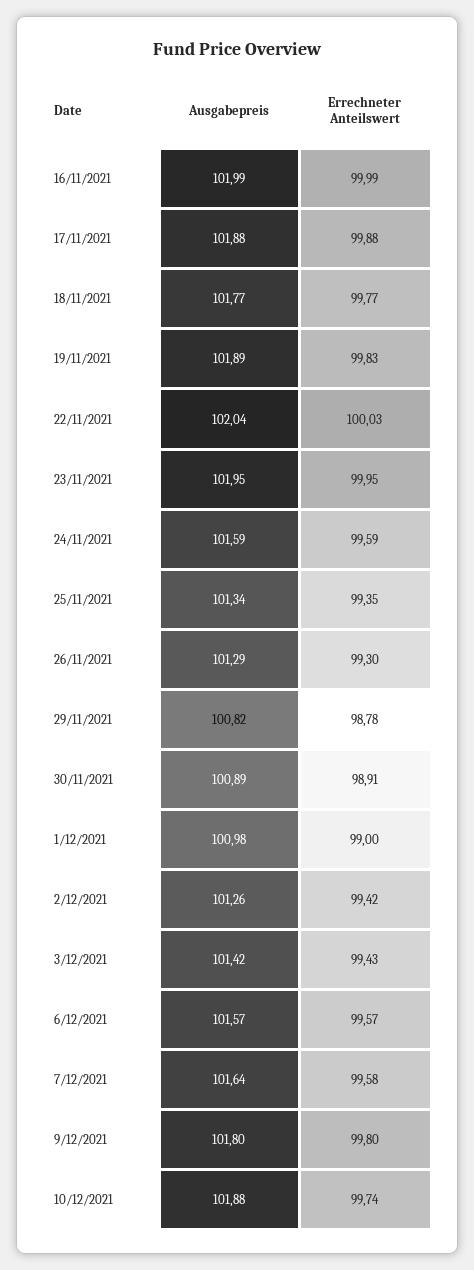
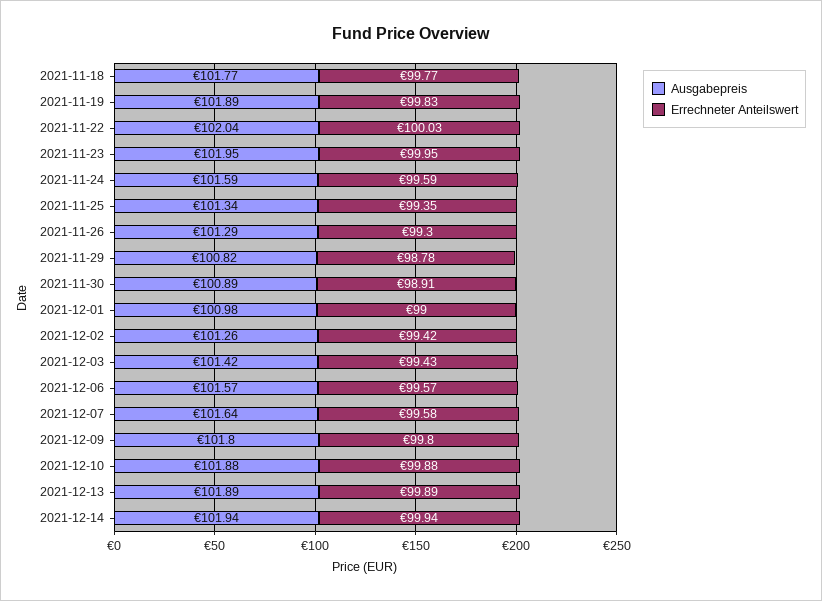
Ausgabepreis, 16/11/2021: 101.99 -> none
Errechneter Anteilswert, 16/11/2021: 99.99 -> none
Ausgabepreis, 17/11/2021: 101.88 -> none
Errechneter Anteilswert, 17/11/2021: 99.88 -> none
Errechneter Anteilswert, 10/12/2021: 99.74 -> 99.88
Ausgabepreis, 2021-12-13: none -> 101.89
Errechneter Anteilswert, 2021-12-13: none -> 99.89
Ausgabepreis, 2021-12-14: none -> 101.94
Errechneter Anteilswert, 2021-12-14: none -> 99.94

